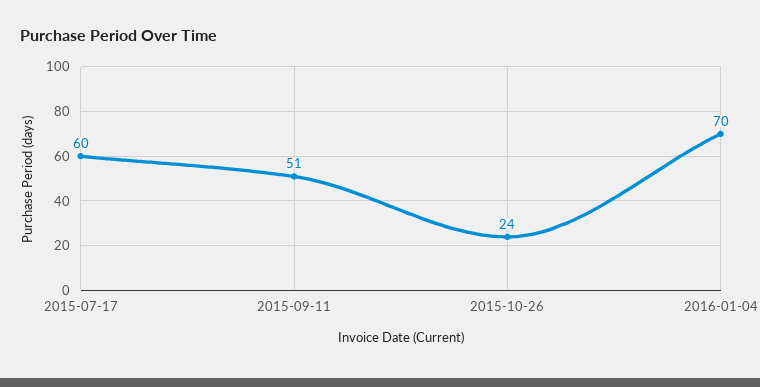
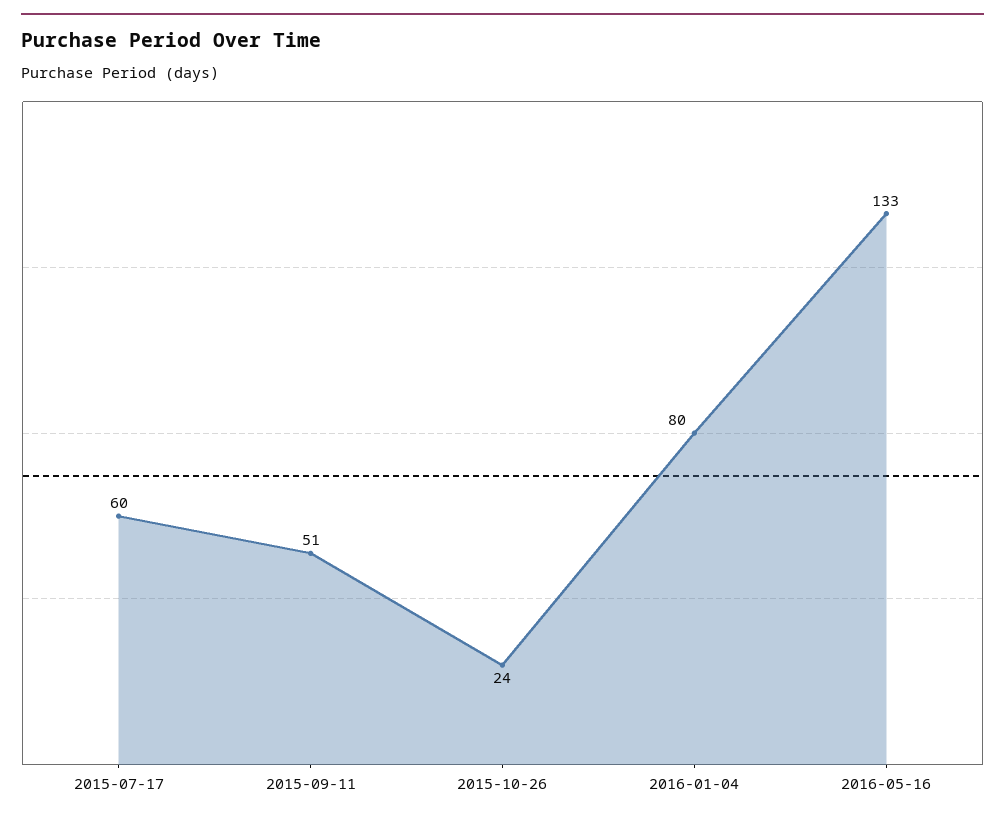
2016-01-04: 70 -> 80
2016-05-16: none -> 133

